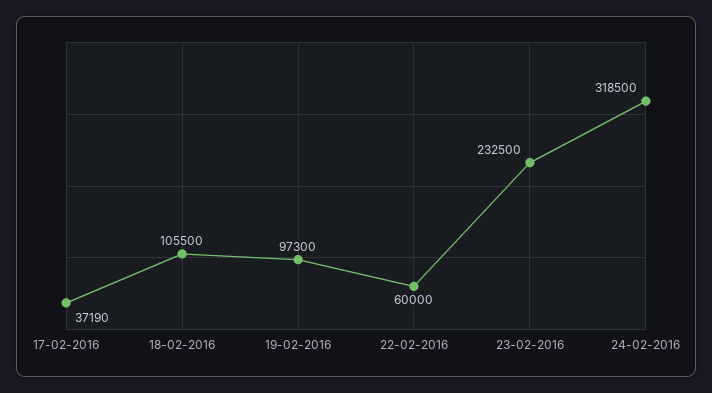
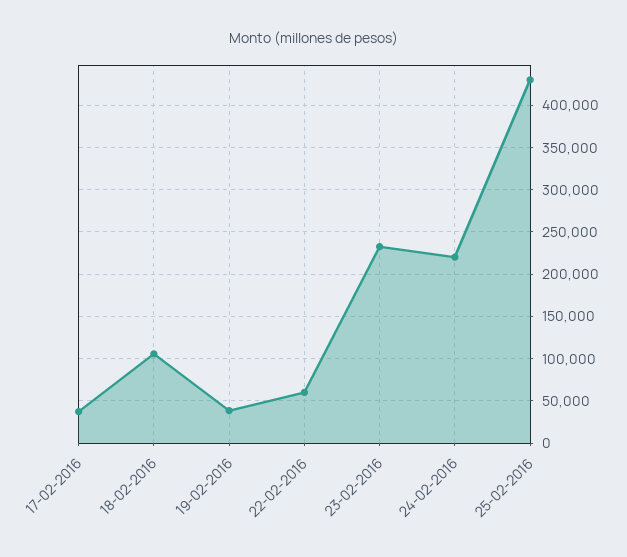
19-02-2016: 97300 -> 40000
24-02-2016: 318500 -> 220000
25-02-2016: none -> 430000

